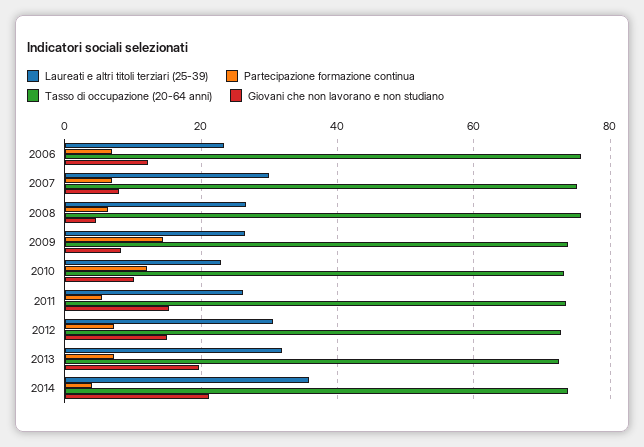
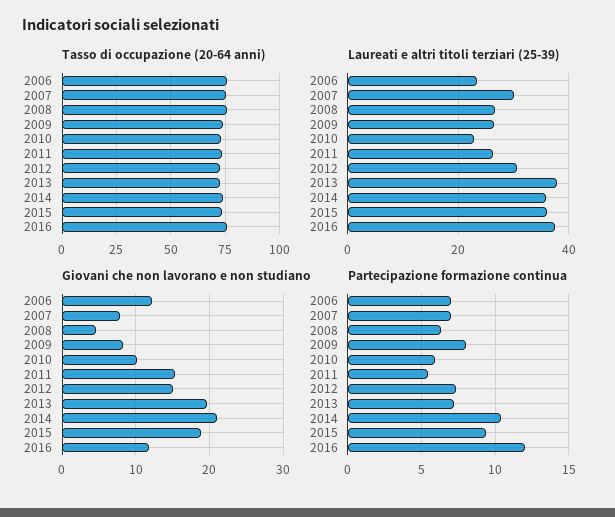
Partecipazione formazione continua, 2009: 14 -> 8
Partecipazione formazione continua, 2010: 12 -> 6
Laureati e altri titoli terziari (25-39), 2013: 32 -> 38
Partecipazione formazione continua, 2014: 4 -> 10.5
Tasso di occupazione (20-64 anni), 2015: none -> 75
Tasso di occupazione (20-64 anni), 2016: none -> 75
Laureati e altri titoli terziari (25-39), 2015: none -> 36
Laureati e altri titoli terziari (25-39), 2016: none -> 38
Giovani che non lavorano e non studiano, 2015: none -> 19
Giovani che non lavorano e non studiano, 2016: none -> 12
Partecipazione formazione continua, 2015: none -> 9.5
Partecipazione formazione continua, 2016: none -> 12

